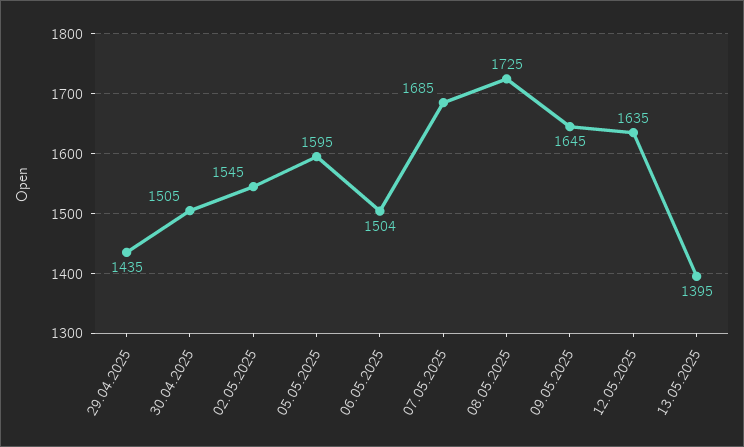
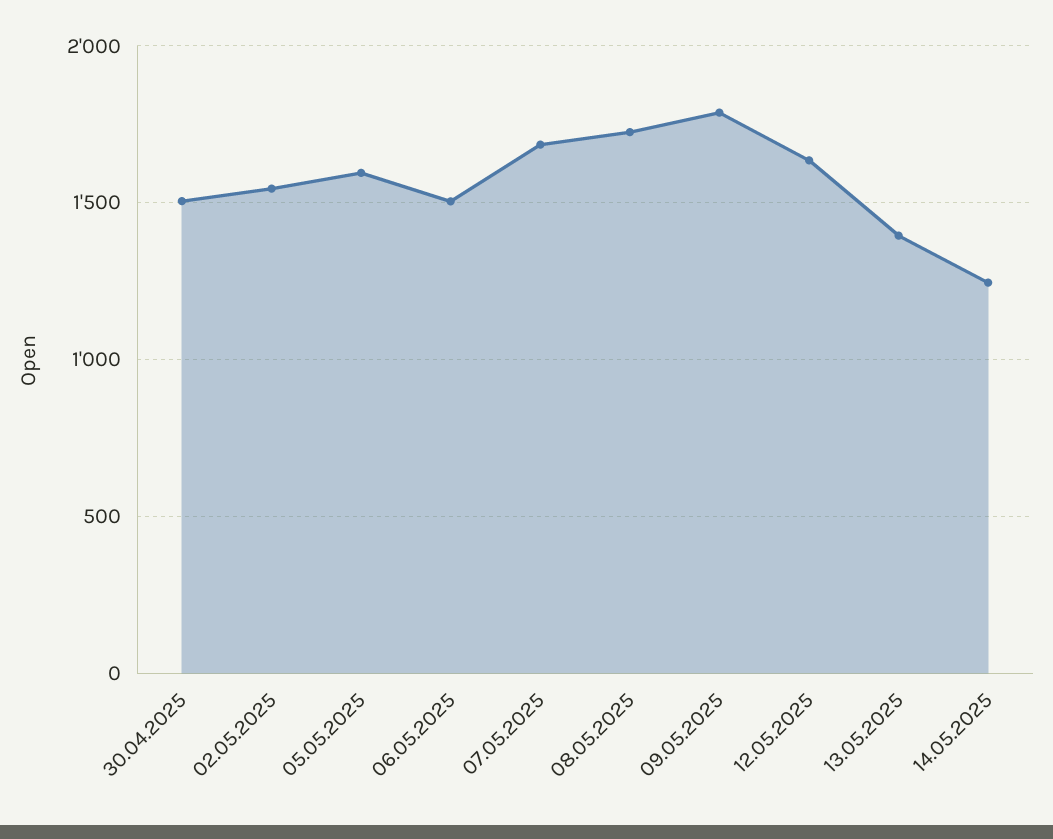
29.04.2025: 1435 -> none
09.05.2025: 1645 -> 1800
14.05.2025: none -> 1250

